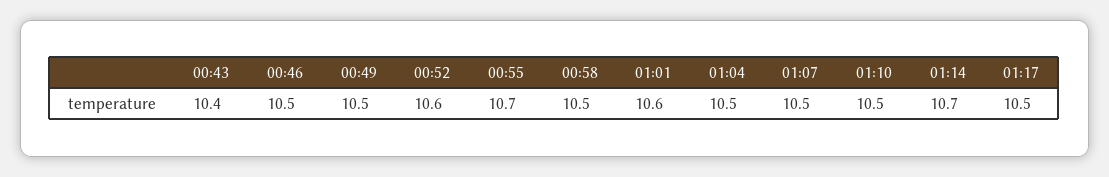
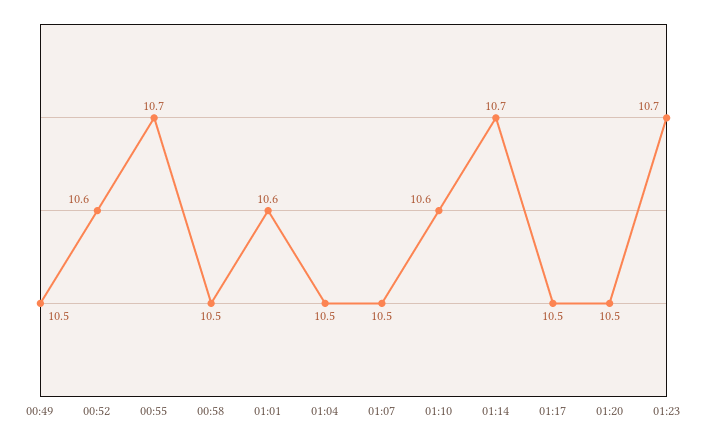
00:43: 10.4 -> none
00:46: 10.5 -> none
01:10: 10.5 -> 10.6
01:20: none -> 10.5
01:23: none -> 10.7

